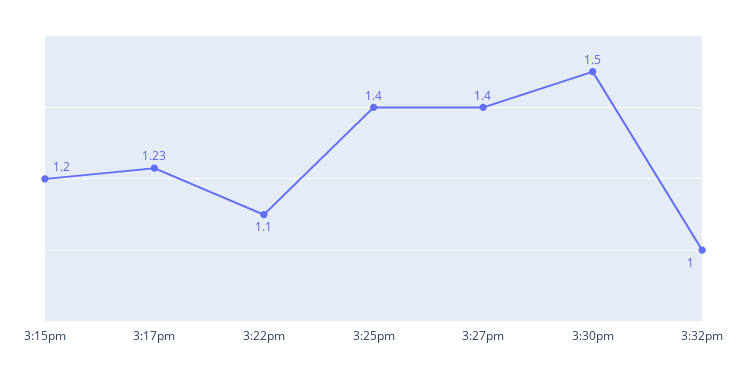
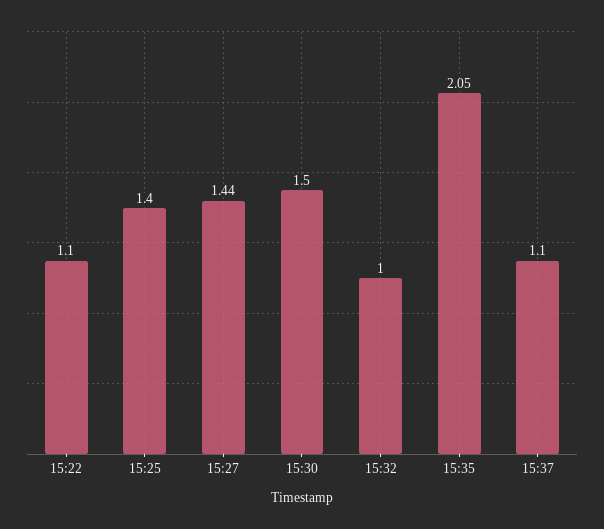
3:15pm: 1.2 -> none
3:17pm: 1.23 -> none
3:27pm: 1.4 -> 1.44
15:35: none -> 2.05
15:37: none -> 1.1

